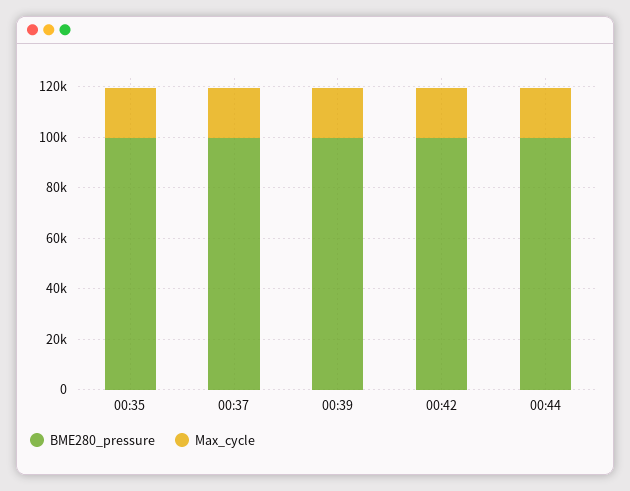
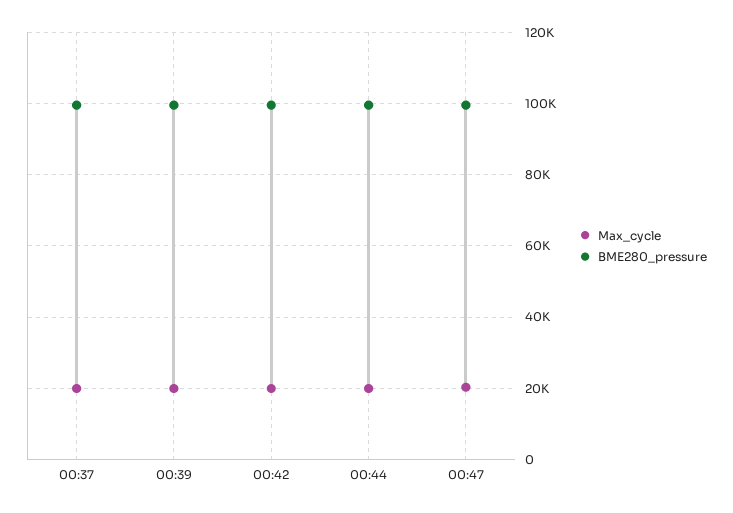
BME280_pressure, 00:35: 100000 -> none
Max_cycle, 00:35: 20000 -> none
Max_cycle, 00:47: none -> 20000
BME280_pressure, 00:47: none -> 100000

